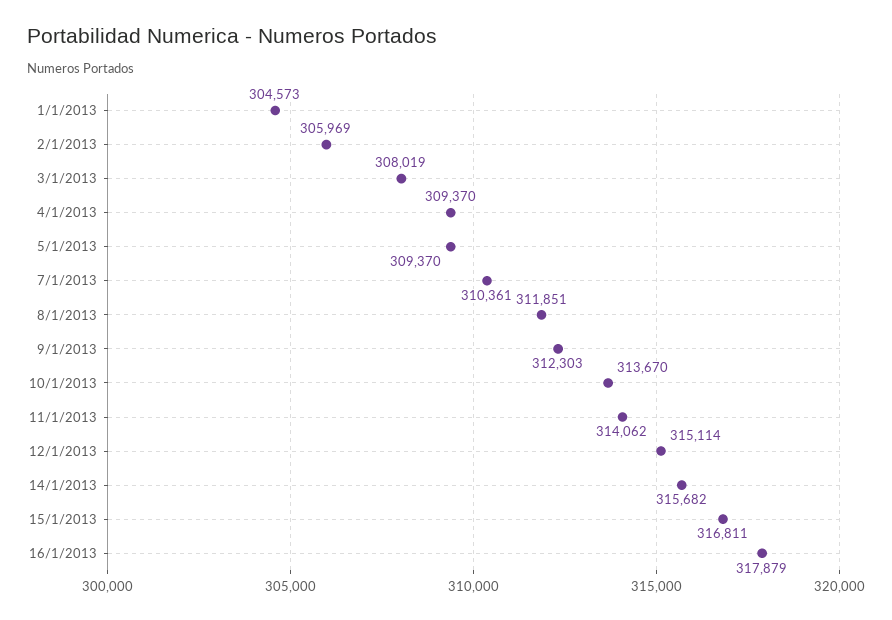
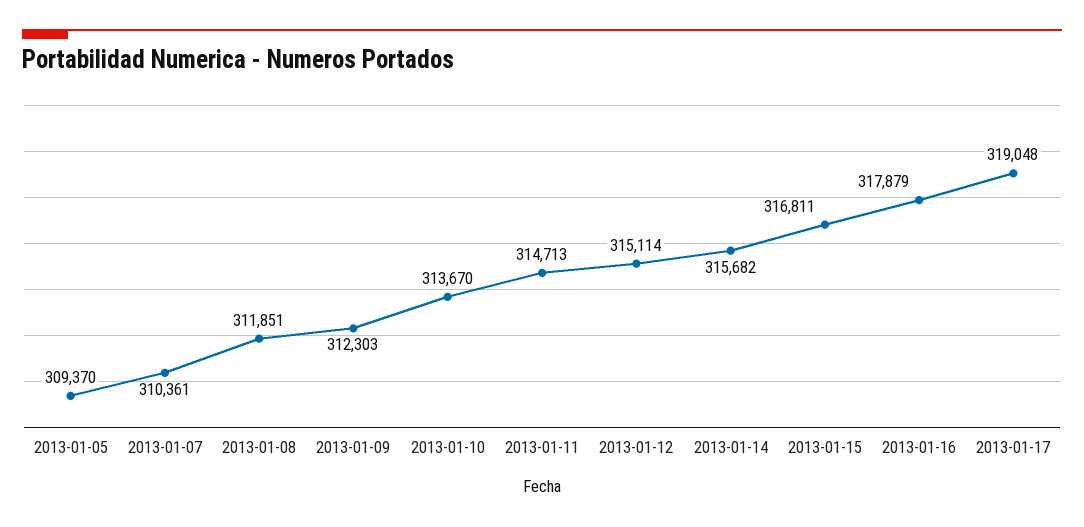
1/1/2013: 304573 -> none
2/1/2013: 305969 -> none
3/1/2013: 308019 -> none
4/1/2013: 309370 -> none
11/1/2013: 314062 -> 314713
2013-01-17: none -> 319048

